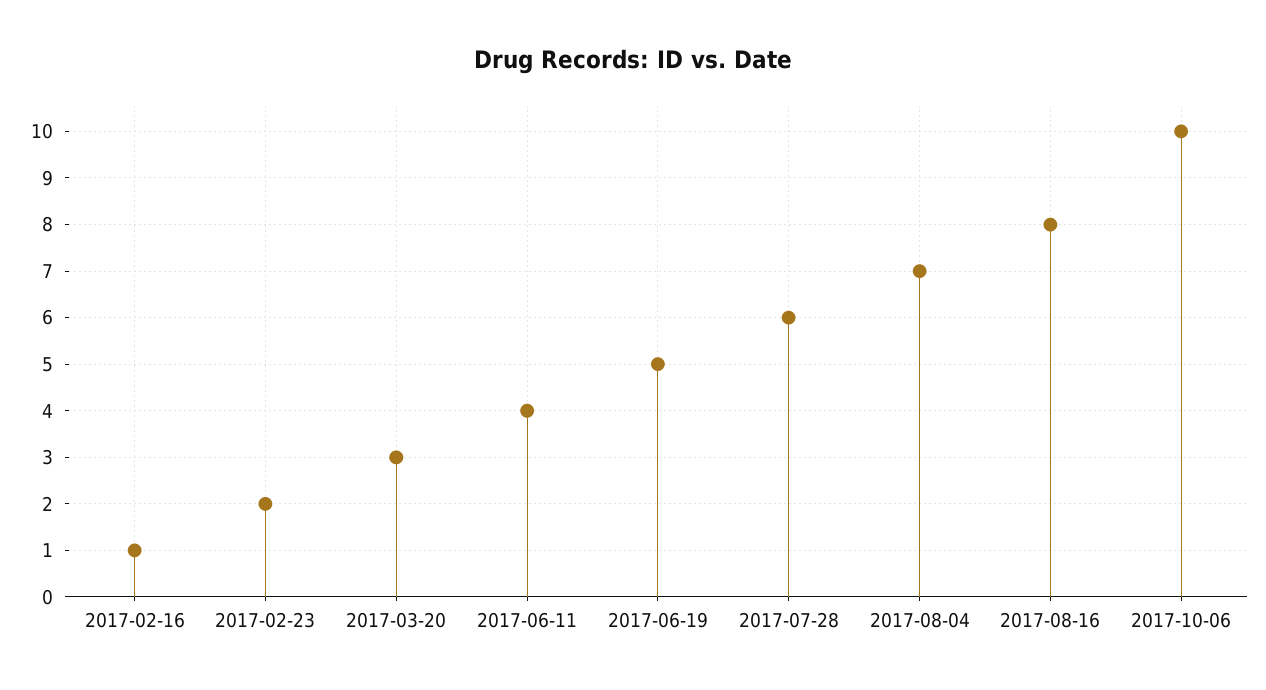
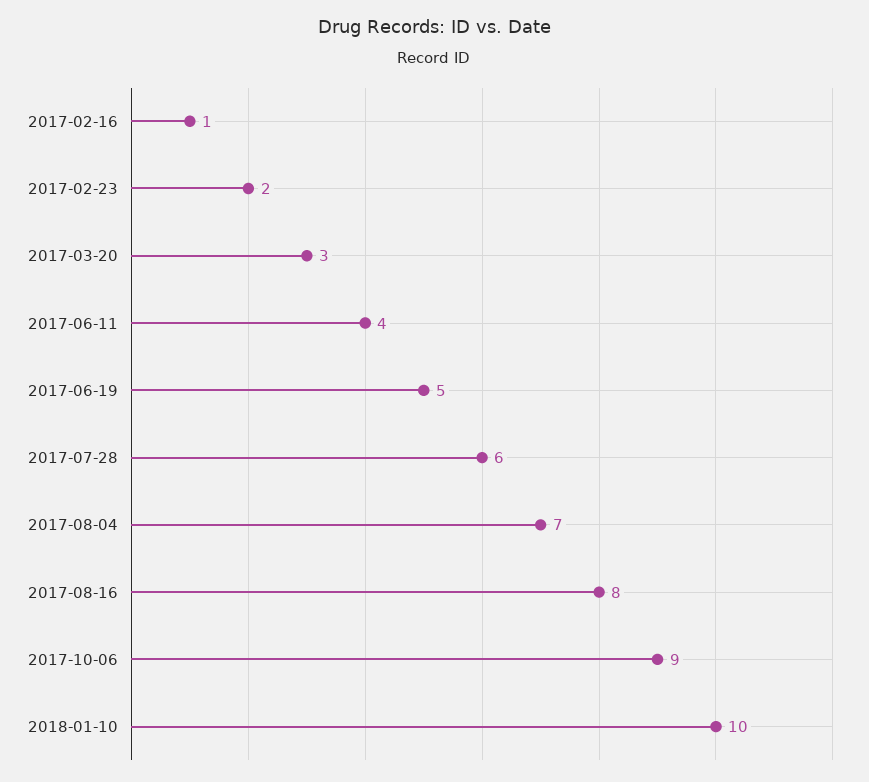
2017-10-06: 10 -> 9
2018-01-10: none -> 10

